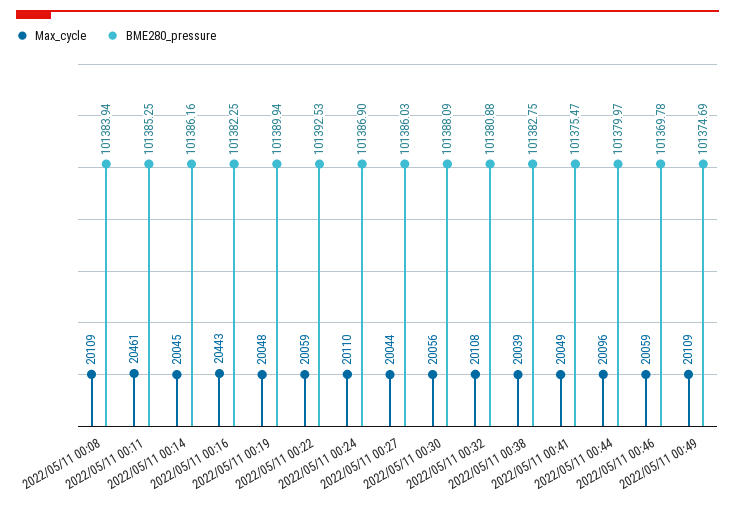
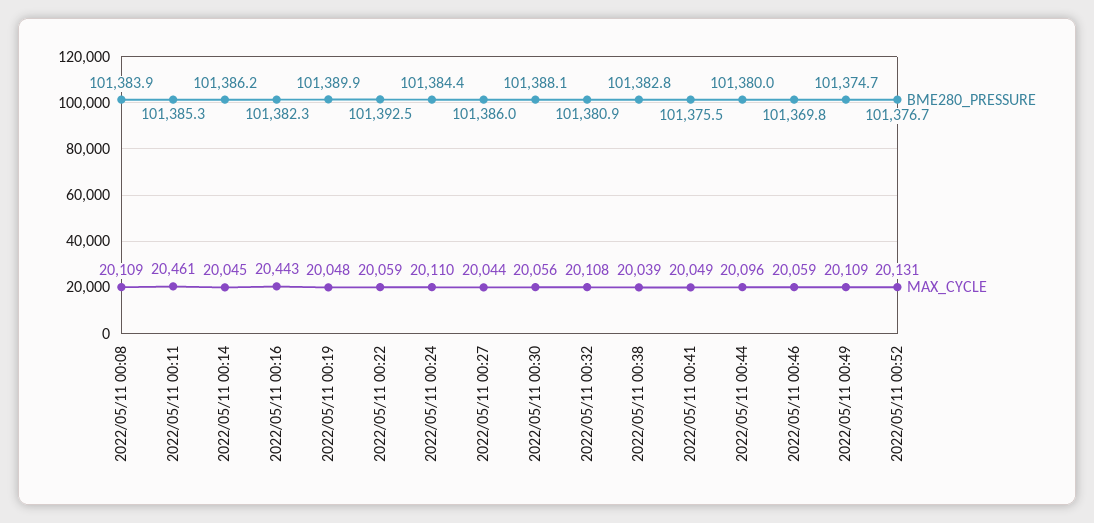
BME280_pressure, 2022/05/11 00:24: 101386.9 -> 101384.4
BME280_pressure, 2022/05/11 00:52: none -> 101376.7
Max_cycle, 2022/05/11 00:52: none -> 20131

